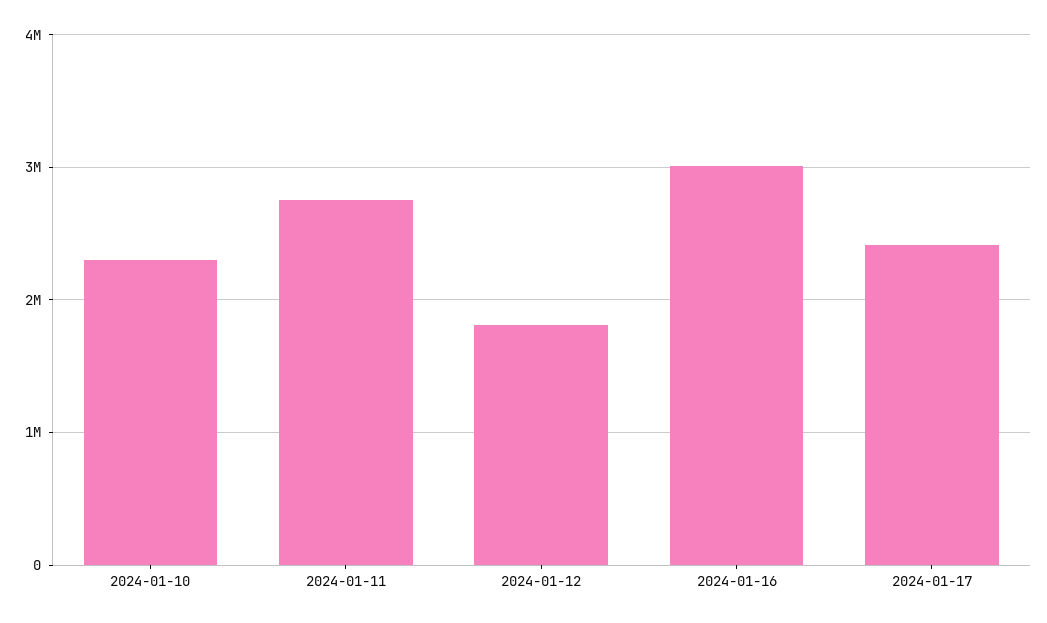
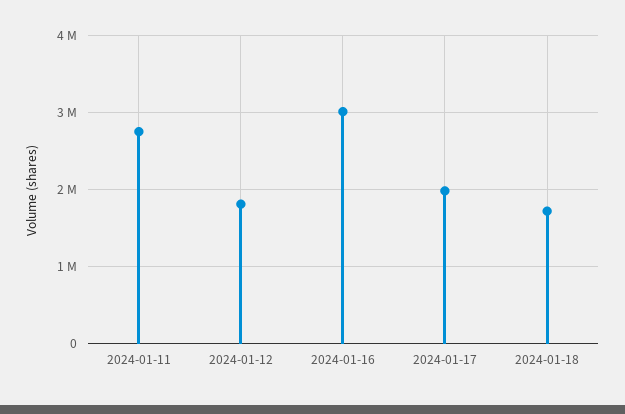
2024-01-10: 2300000 -> none
2024-01-17: 2400000 -> 2000000
2024-01-18: none -> 1700000

